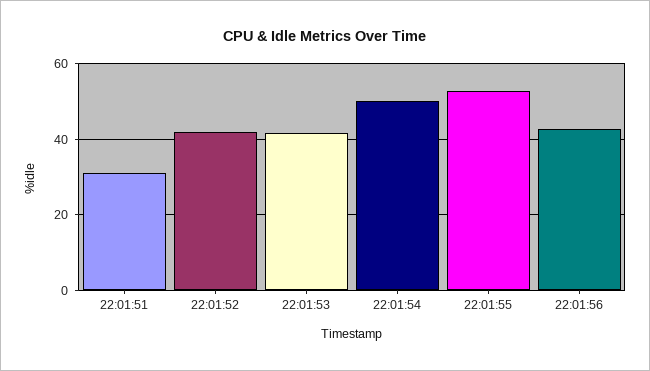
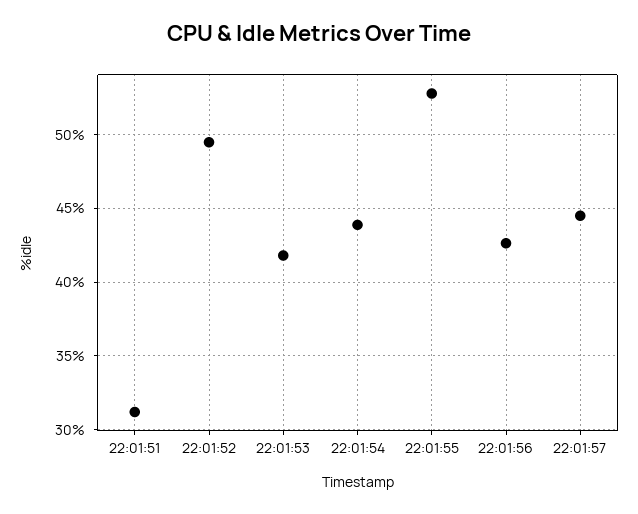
22:01:52: 42 -> 49.5
22:01:54: 50 -> 44
22:01:57: none -> 44.5

